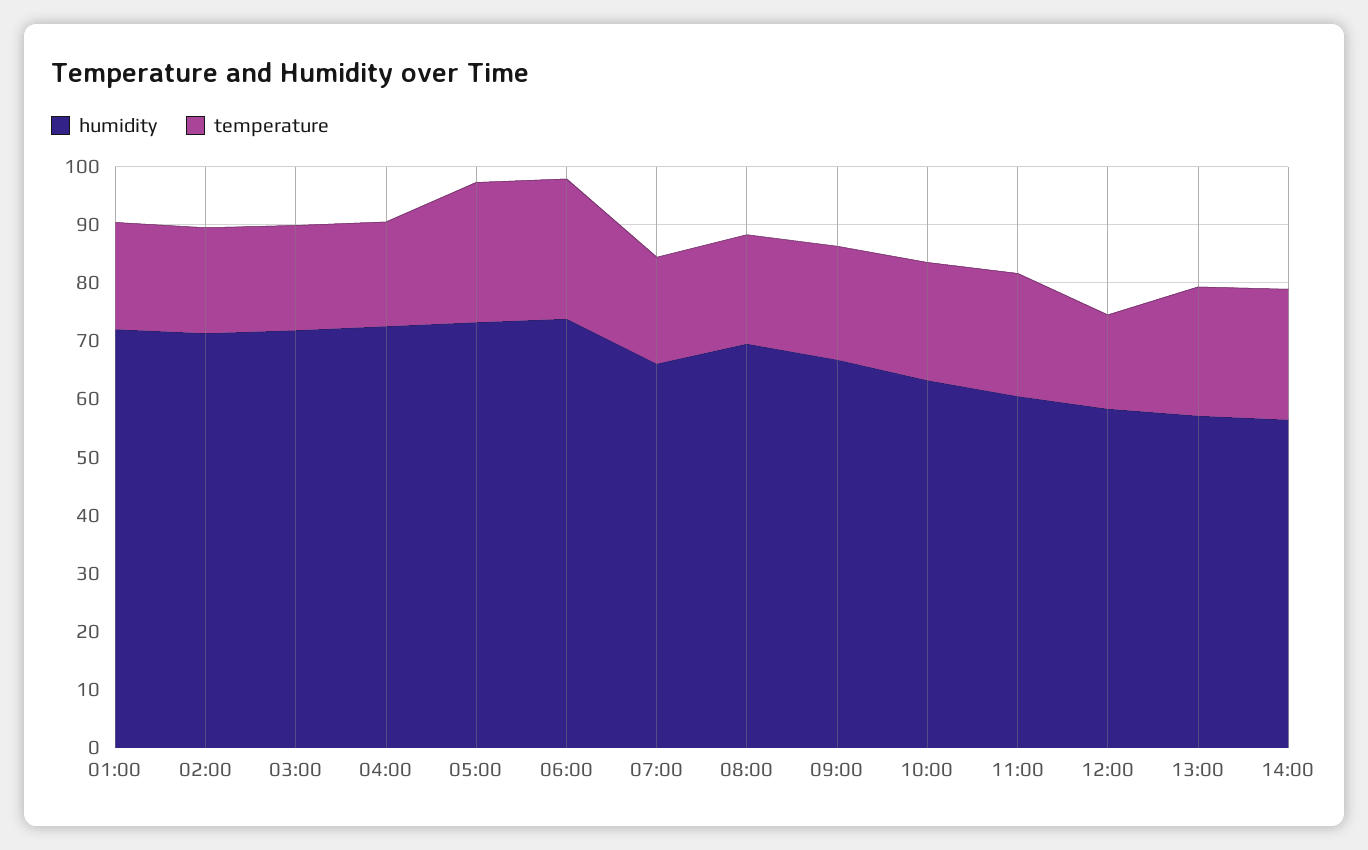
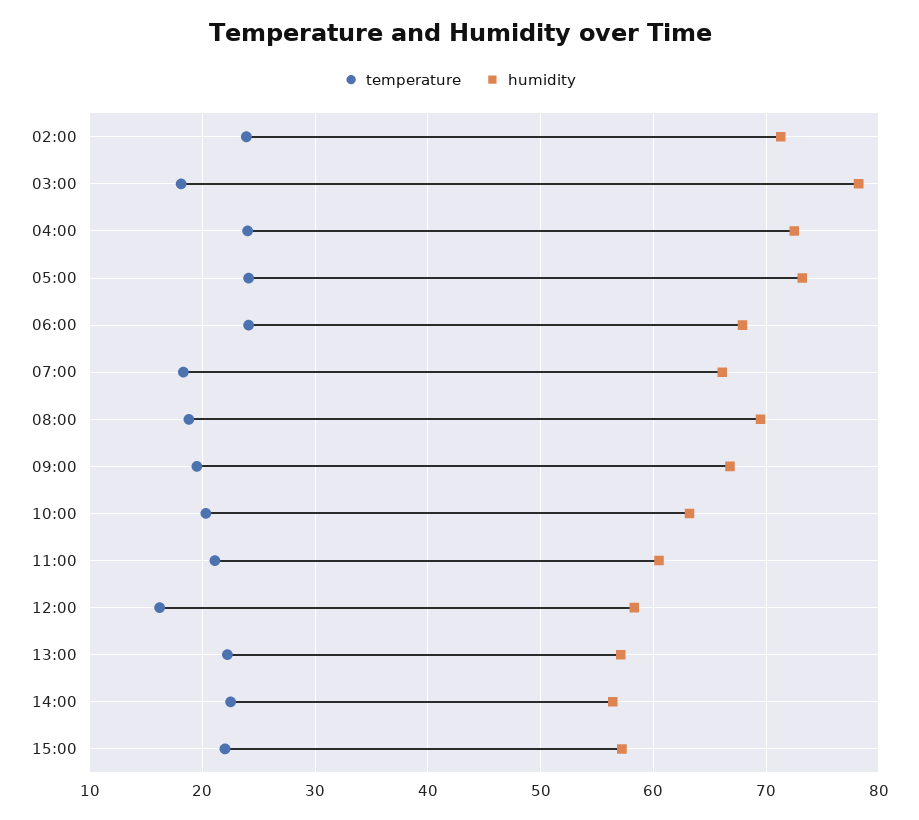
humidity, 01:00: 72 -> none
temperature, 01:00: 18 -> none
temperature, 02:00: 18 -> 24
humidity, 03:00: 72 -> 78
temperature, 04:00: 18 -> 24
humidity, 06:00: 74 -> 68
temperature, 15:00: none -> 22
humidity, 15:00: none -> 57

